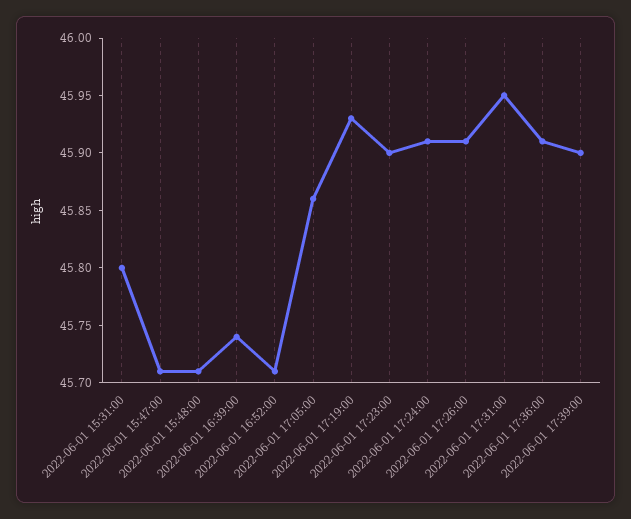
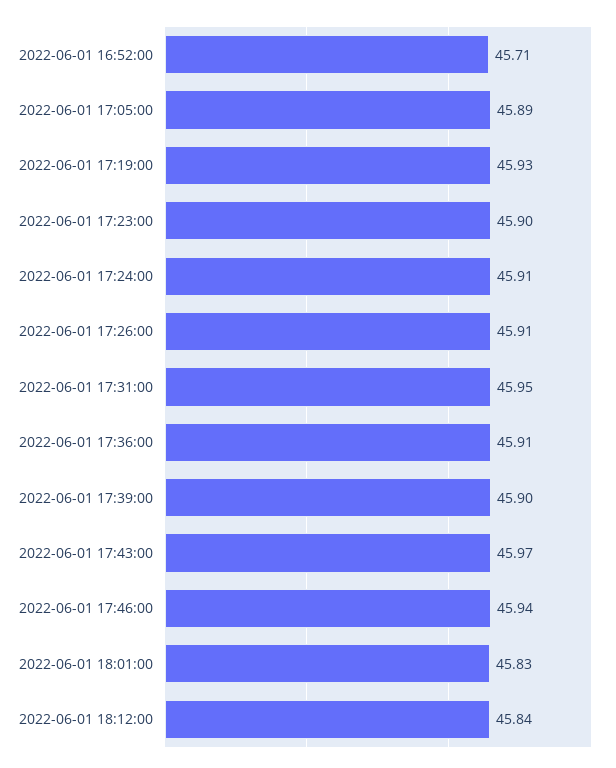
2022-06-01 15:31:00: 45.8 -> none
2022-06-01 15:47:00: 45.71 -> none
2022-06-01 15:48:00: 45.71 -> none
2022-06-01 16:39:00: 45.74 -> none
2022-06-01 17:05:00: 45.86 -> 45.89
2022-06-01 17:43:00: none -> 45.97
2022-06-01 17:46:00: none -> 45.94
2022-06-01 18:01:00: none -> 45.83
2022-06-01 18:12:00: none -> 45.84

